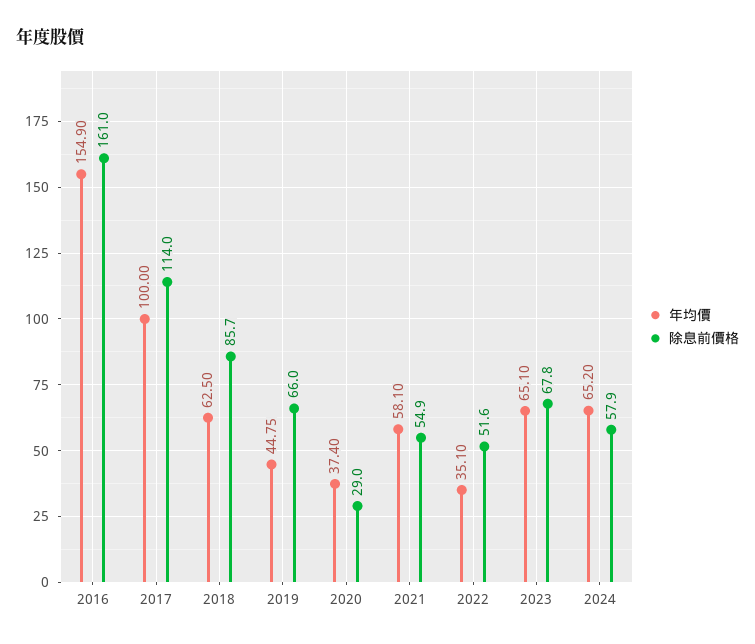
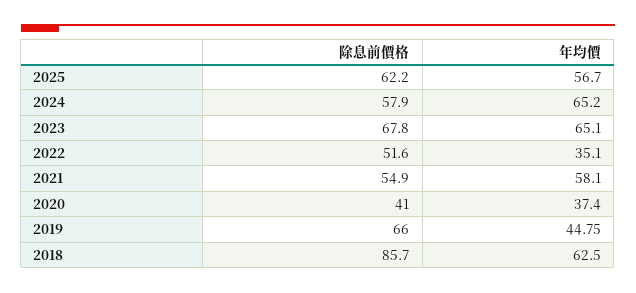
年均價, 2016: 154.9 -> none
除息前價格, 2016: 161 -> none
年均價, 2017: 100 -> none
除息前價格, 2017: 114 -> none
除息前價格, 2020: 29 -> 41
除息前價格, 2025: none -> 62.2
年均價, 2025: none -> 56.7

